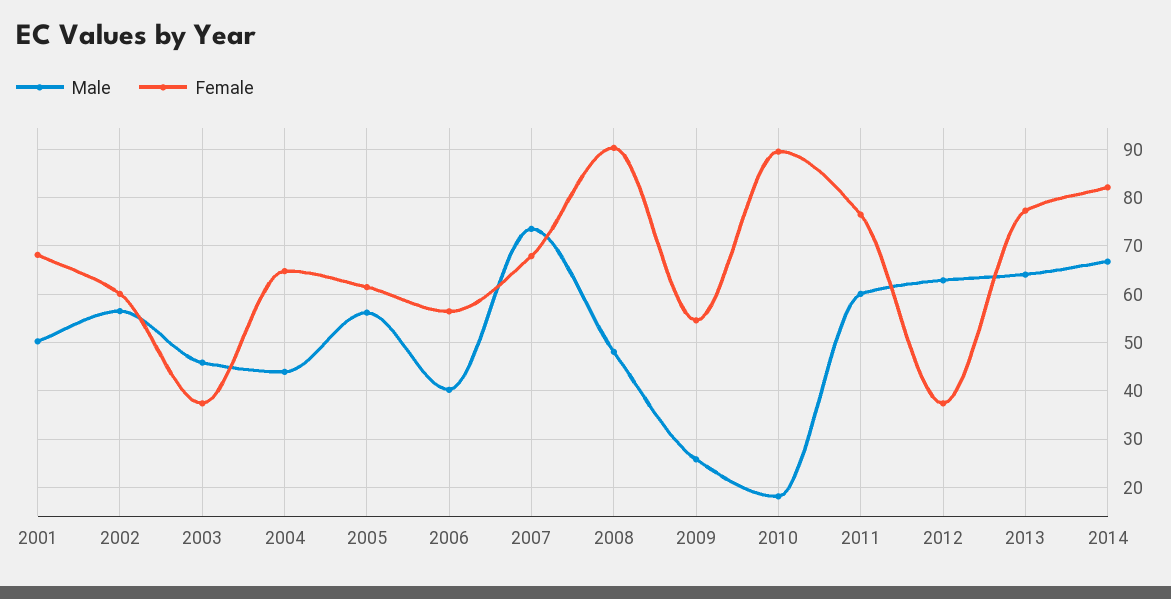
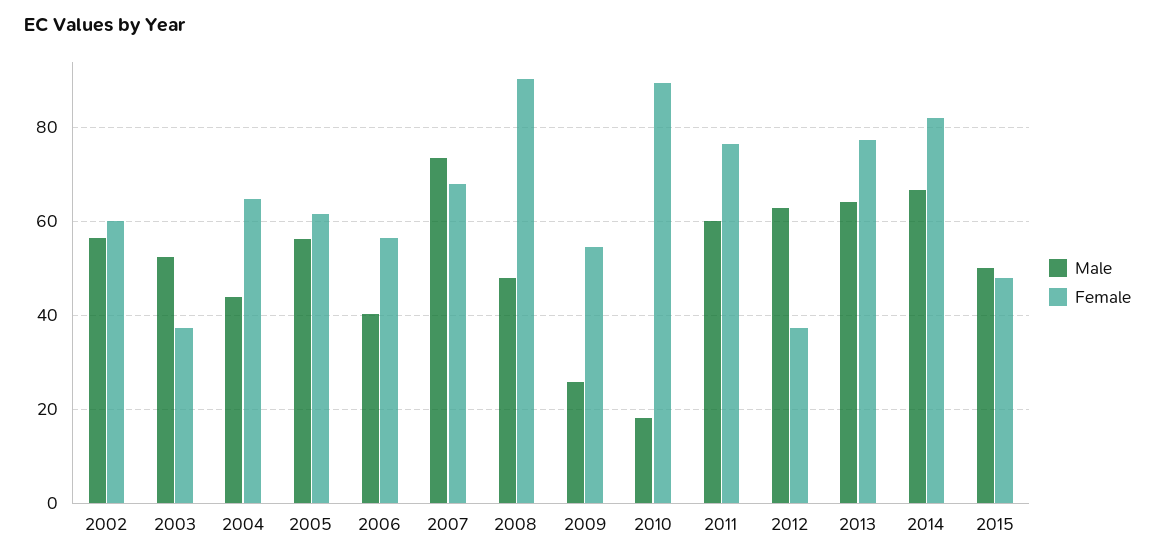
Male, 2001: 50 -> none
Female, 2001: 68 -> none
Male, 2003: 46 -> 52
Male, 2015: none -> 50
Female, 2015: none -> 48

